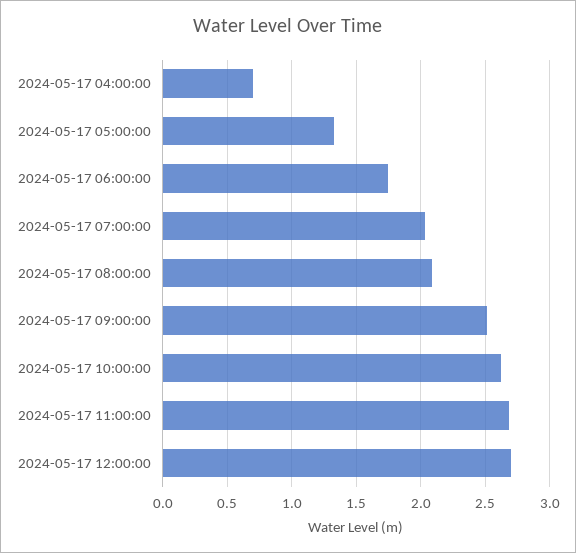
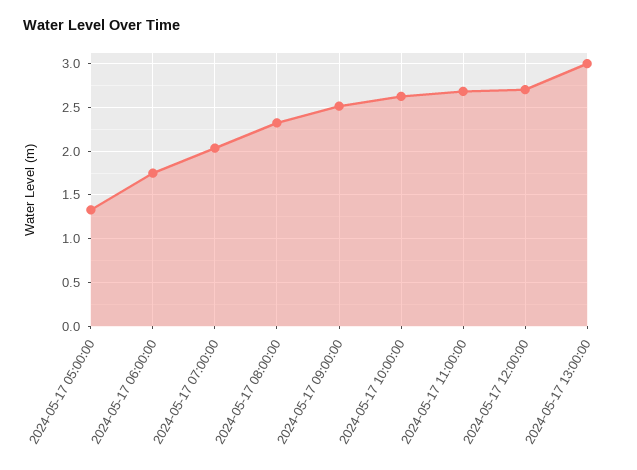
2024-05-17 04:00:00: 0.7 -> none
2024-05-17 08:00:00: 2.1 -> 2.3
2024-05-17 13:00:00: none -> 3

